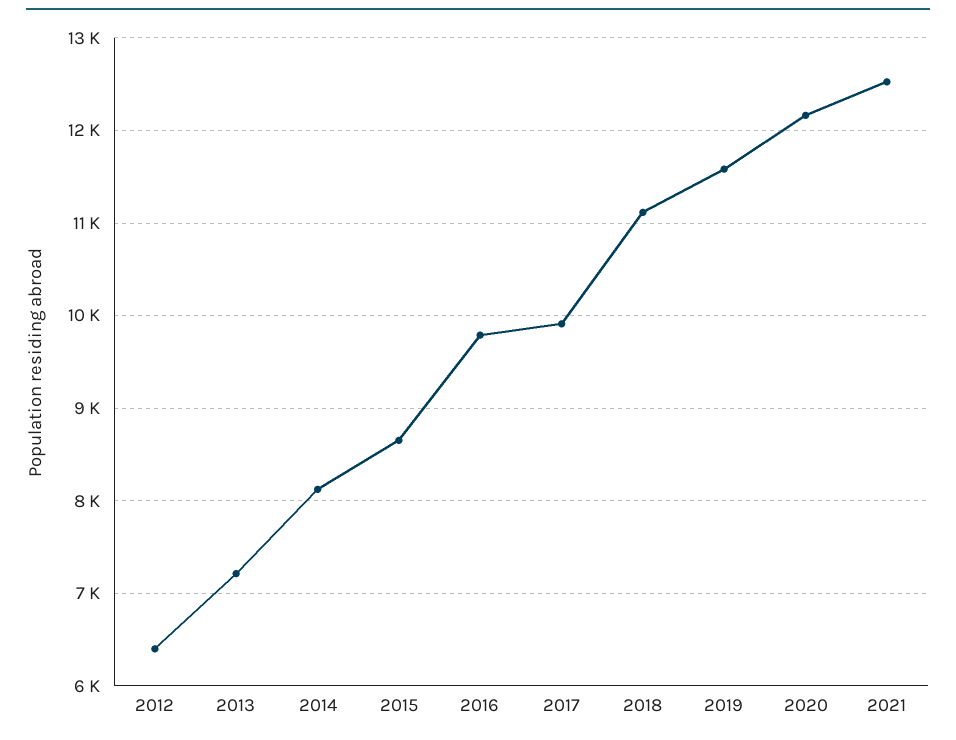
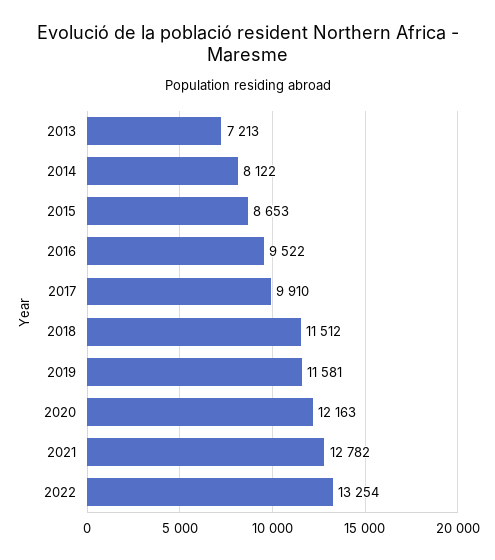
2012: 6400 -> none
2016: 9800 -> 9522
2018: 11100 -> 11512
2021: 12500 -> 12782
2022: none -> 13254

